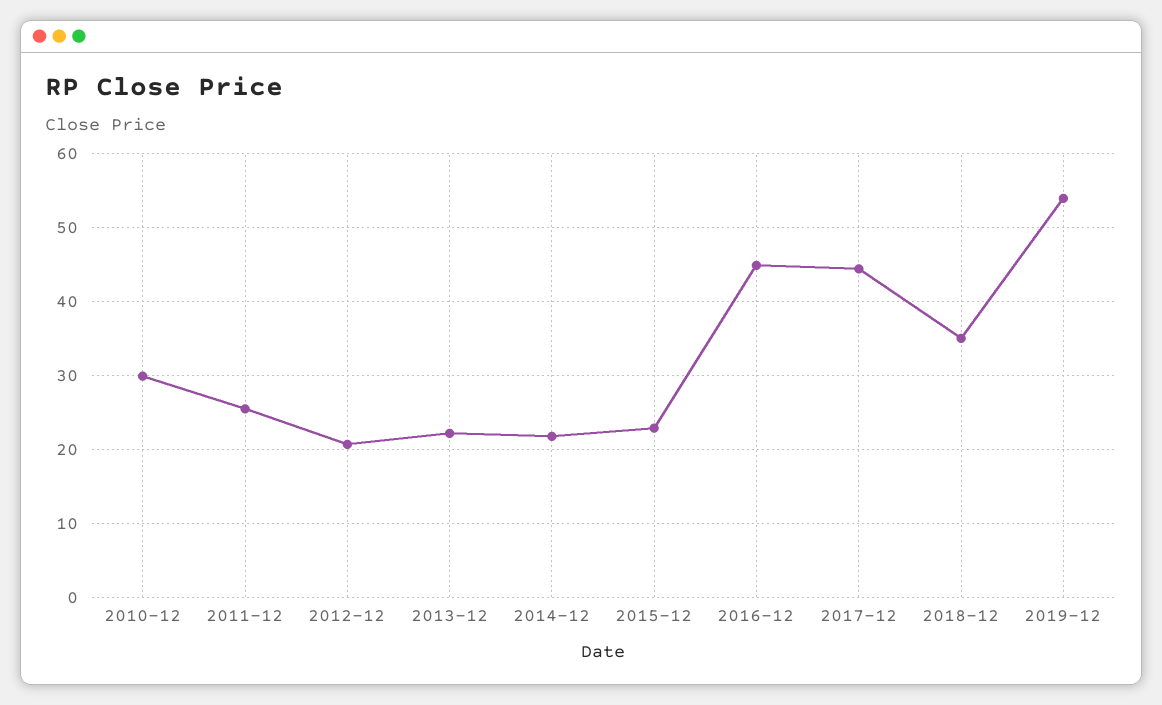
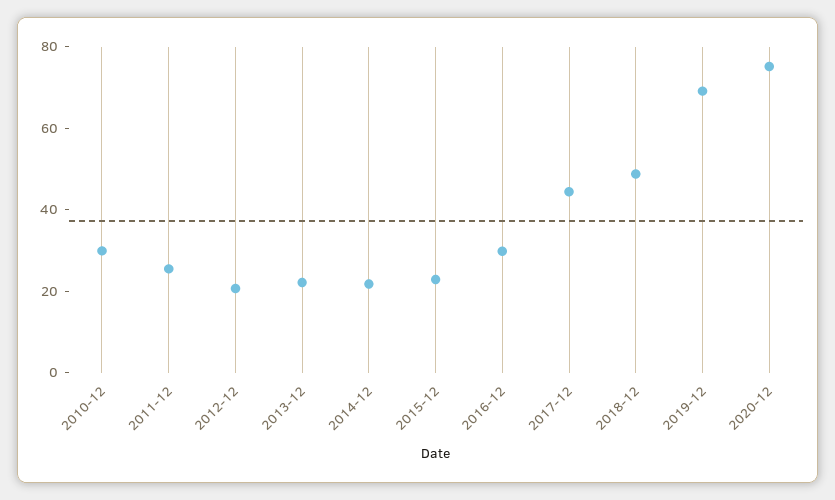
2016-12: 45 -> 30
2018-12: 35 -> 50
2019-12: 54 -> 70
2020-12: none -> 75

